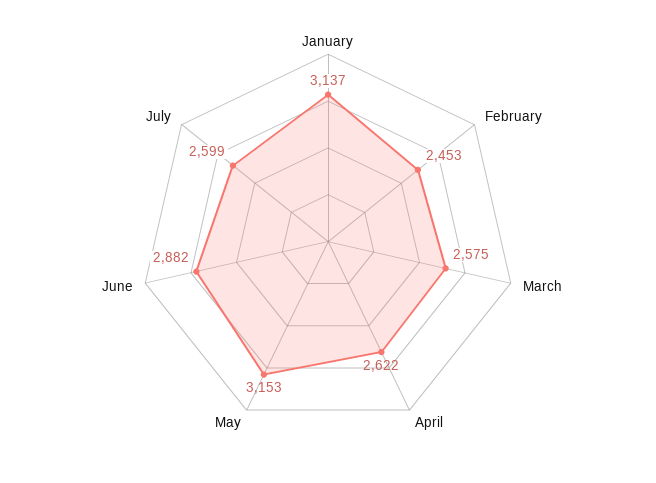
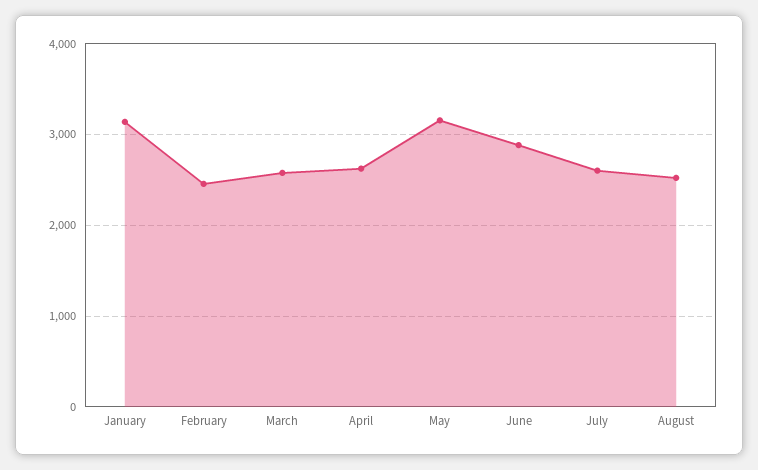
August: none -> 2500

